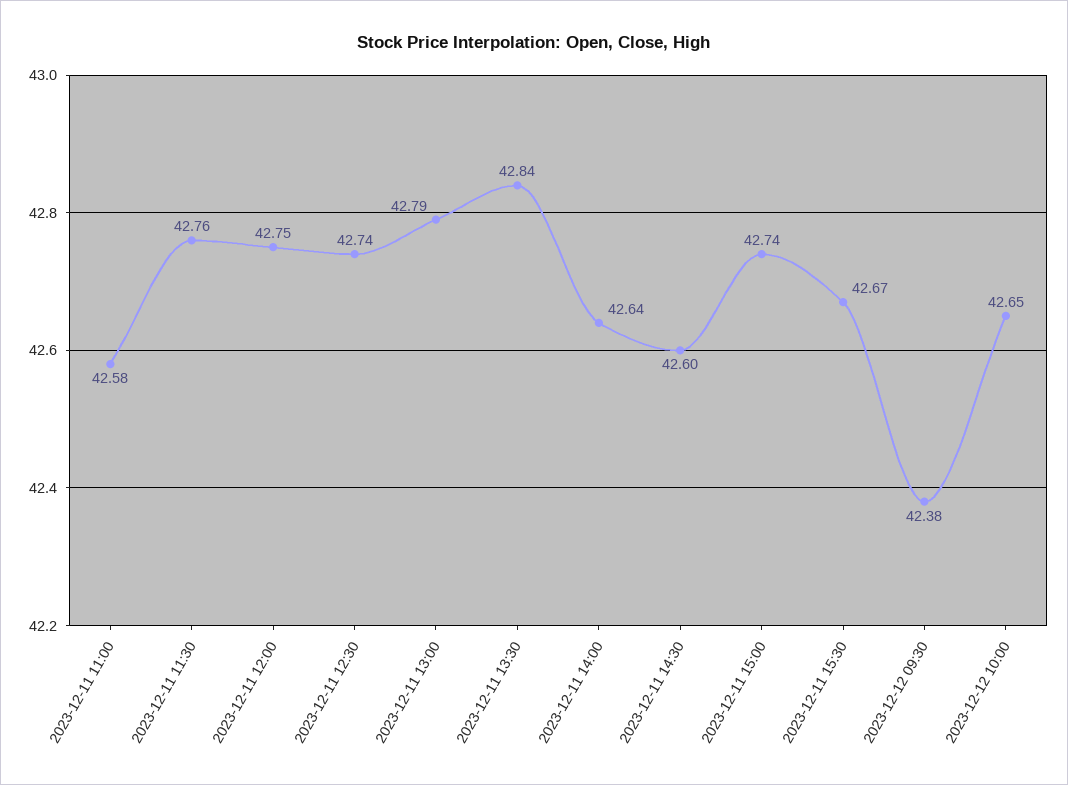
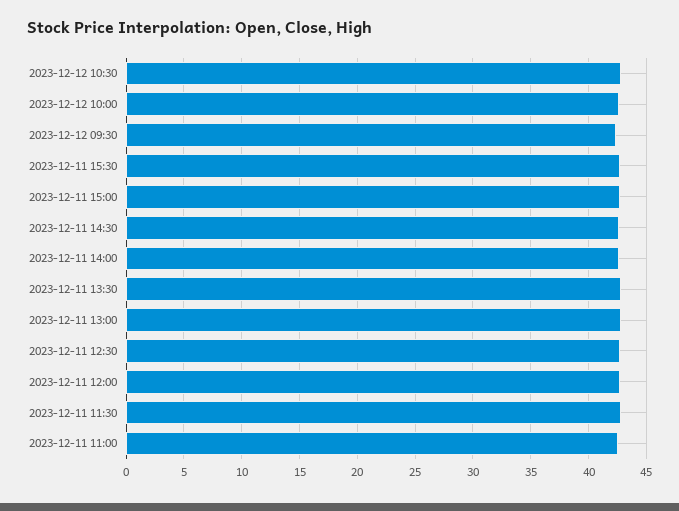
2023-12-12 10:30: none -> 43

